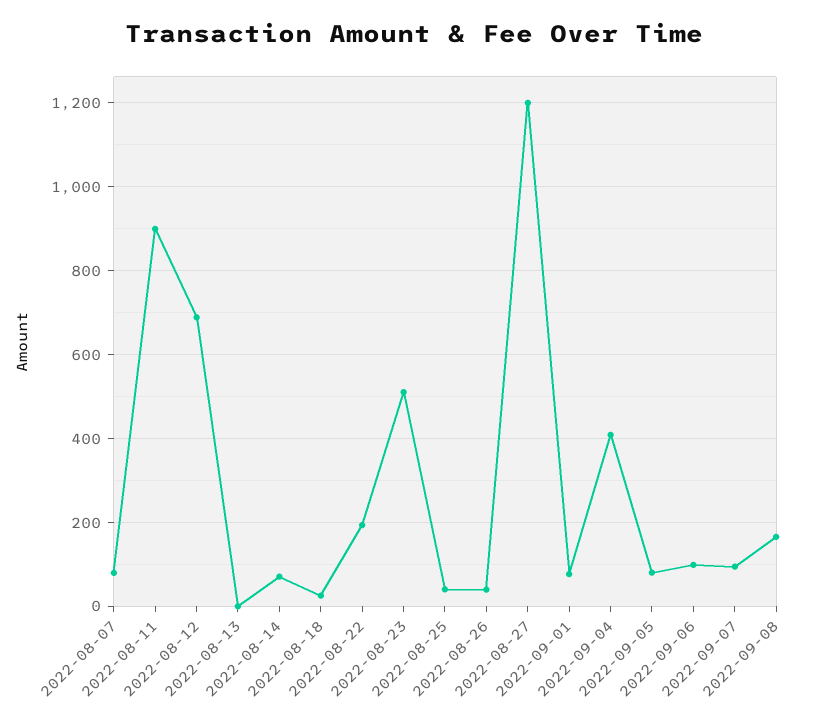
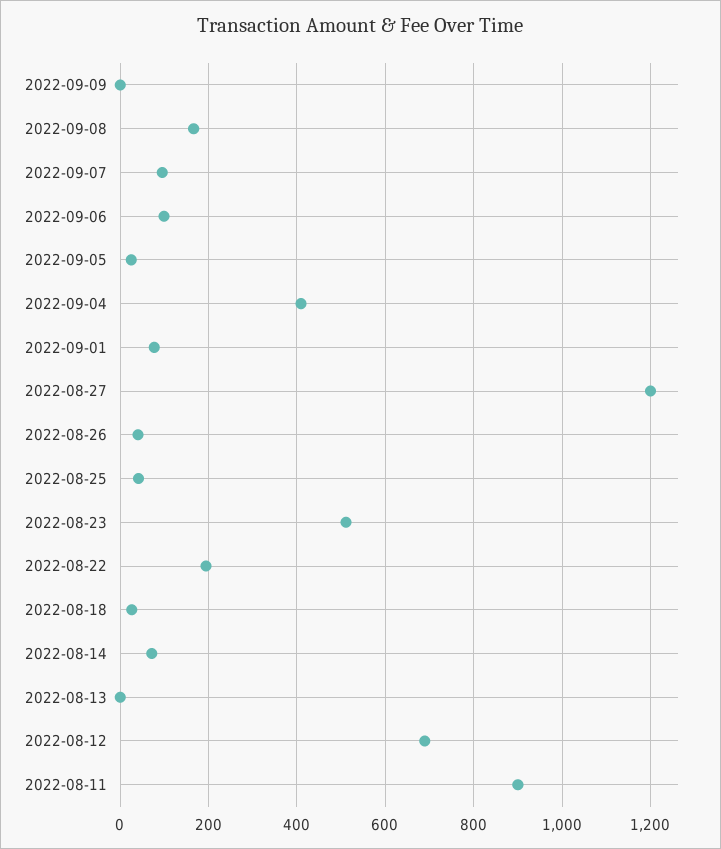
2022-08-07: 80 -> none
2022-09-05: 80 -> 20
2022-09-09: none -> 0

